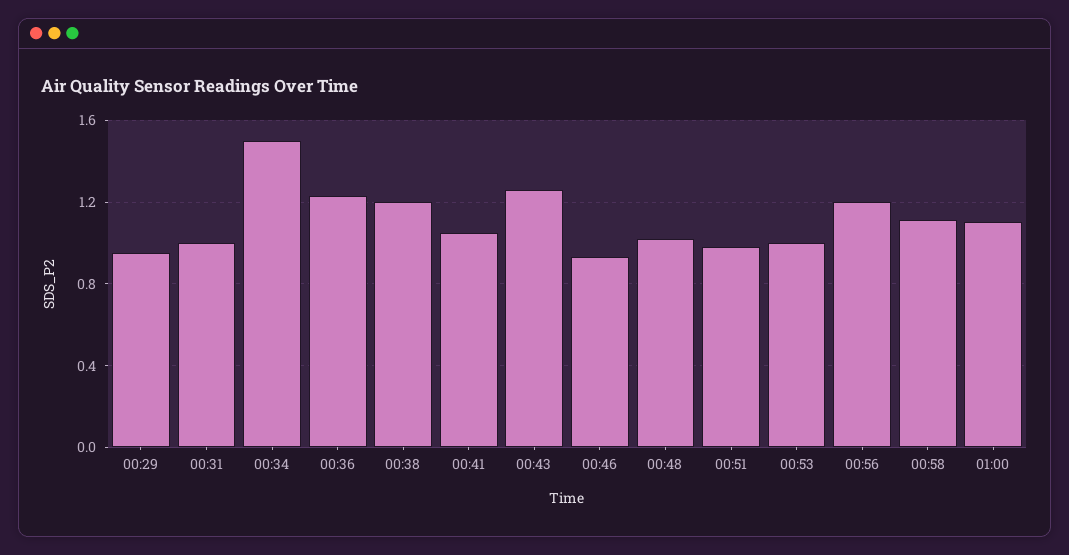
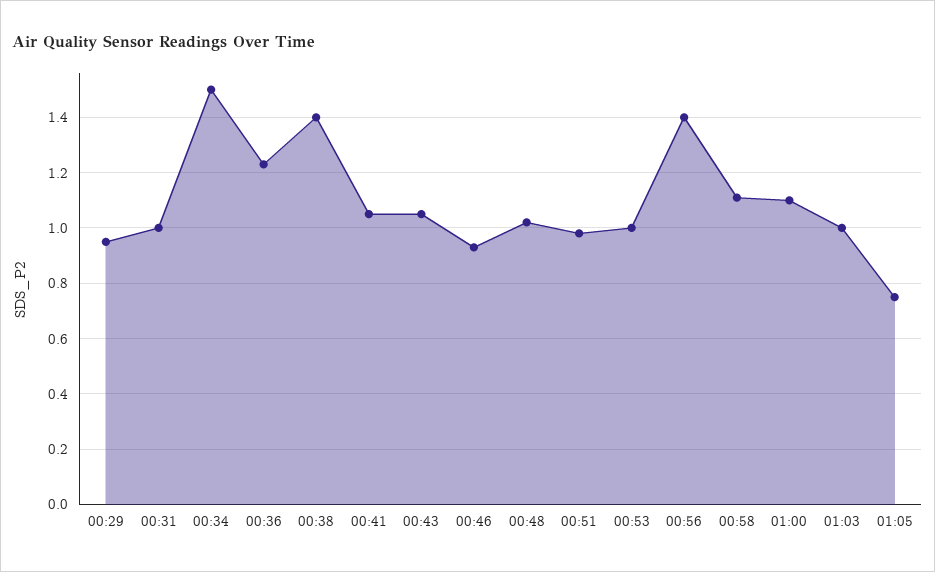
00:38: 1.2 -> 1.4
00:43: 1.25 -> 1.05
00:56: 1.2 -> 1.4
01:03: none -> 1
01:05: none -> 0.75

